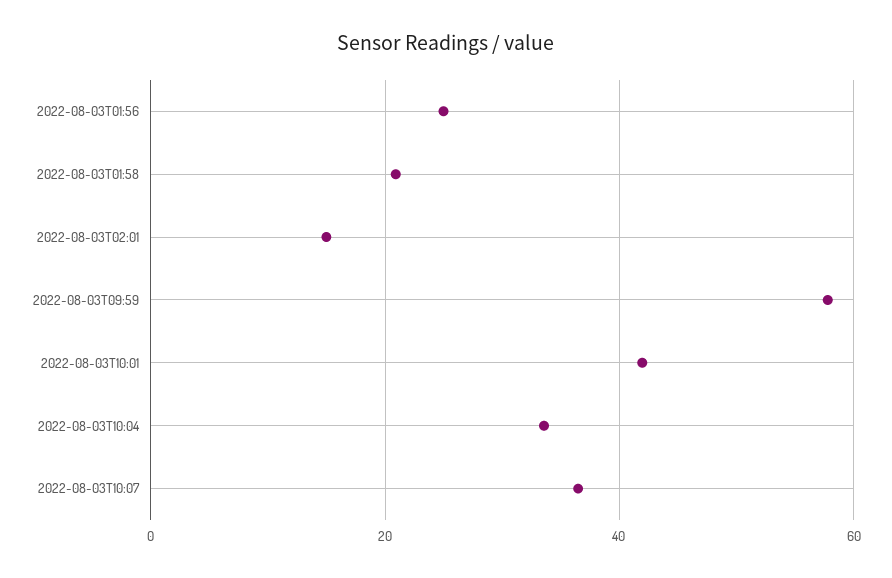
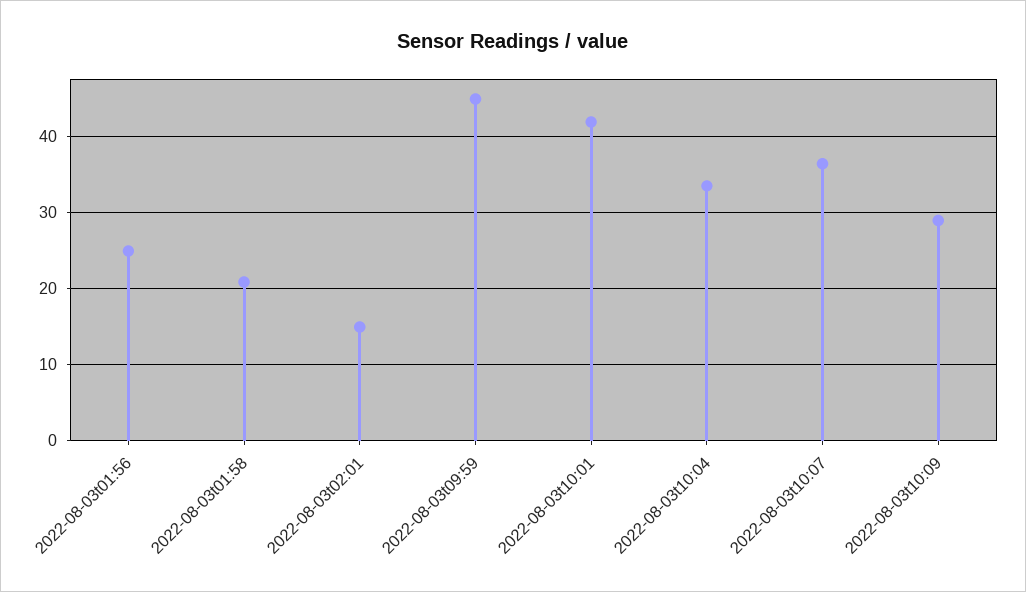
2022-08-03T09:59: 58 -> 45
2022-08-03t10:09: none -> 29

